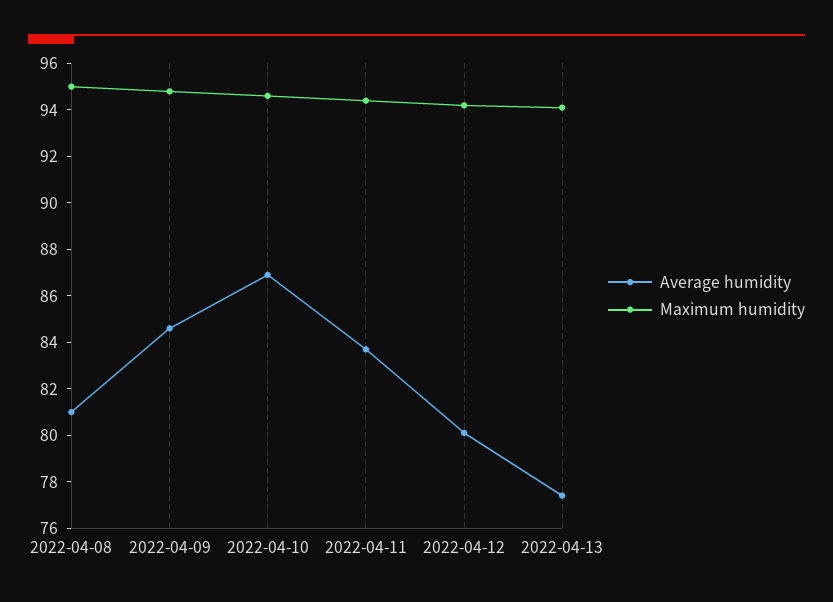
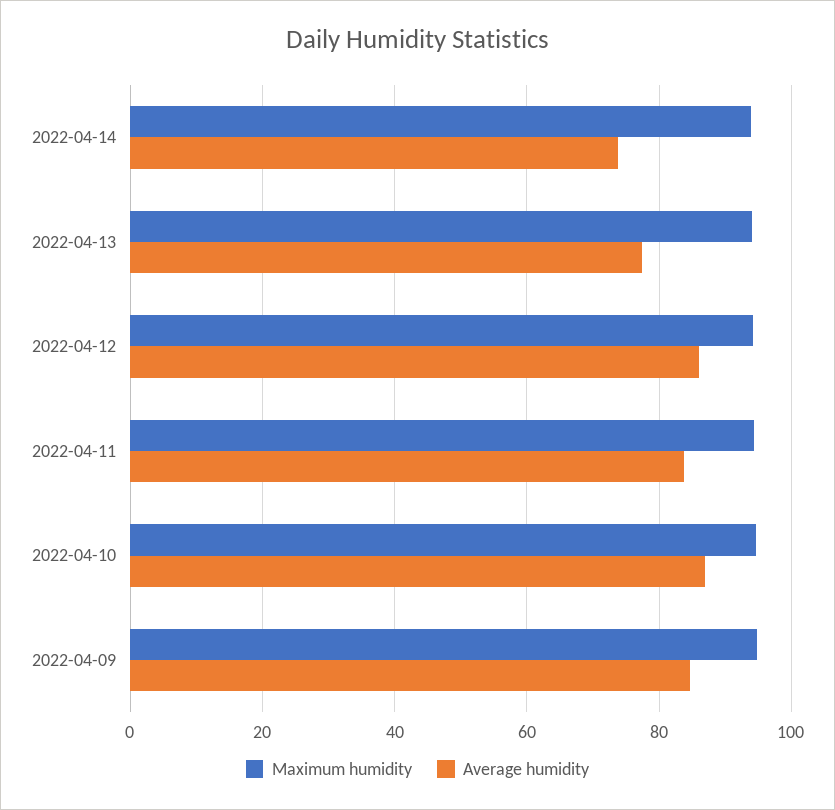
Average humidity, 2022-04-08: 81 -> none
Maximum humidity, 2022-04-08: 95 -> none
Average humidity, 2022-04-12: 80 -> 86
Maximum humidity, 2022-04-14: none -> 94
Average humidity, 2022-04-14: none -> 74

